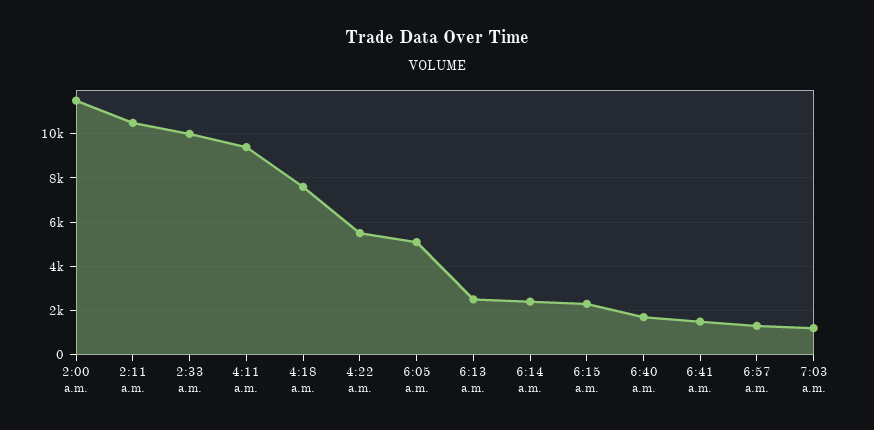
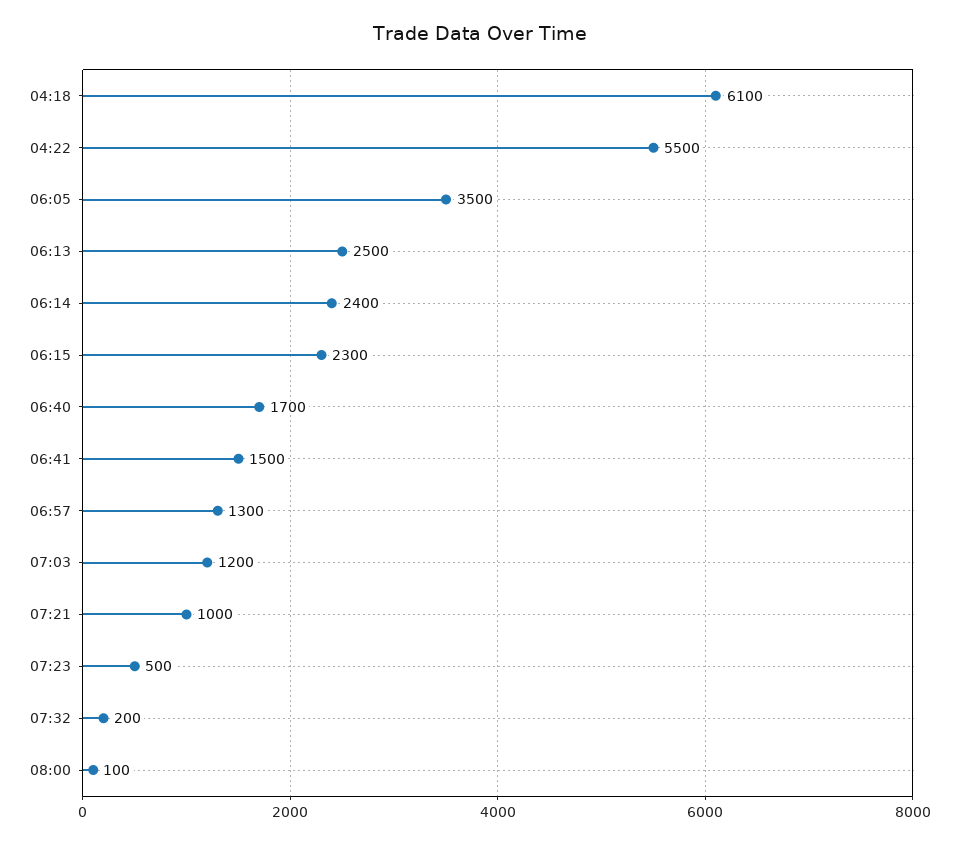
2:00 a.m.: 11500 -> none
2:11 a.m.: 10500 -> none
2:33 a.m.: 10000 -> none
4:11 a.m.: 9500 -> none
4:18 a.m.: 7500 -> 6100
6:05 a.m.: 5000 -> 3500
07:21: none -> 1000
07:23: none -> 500
07:32: none -> 200
08:00: none -> 100

